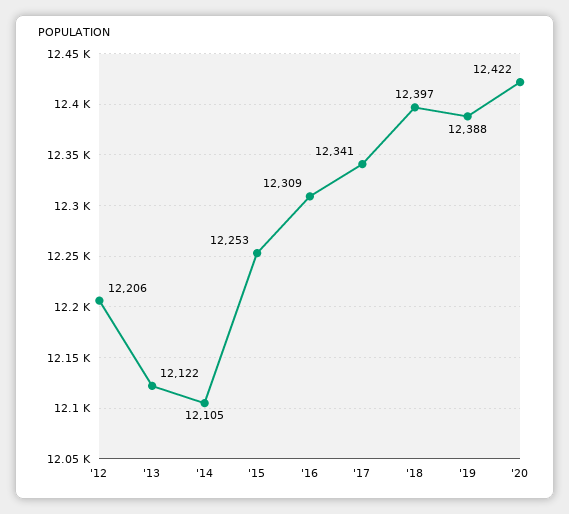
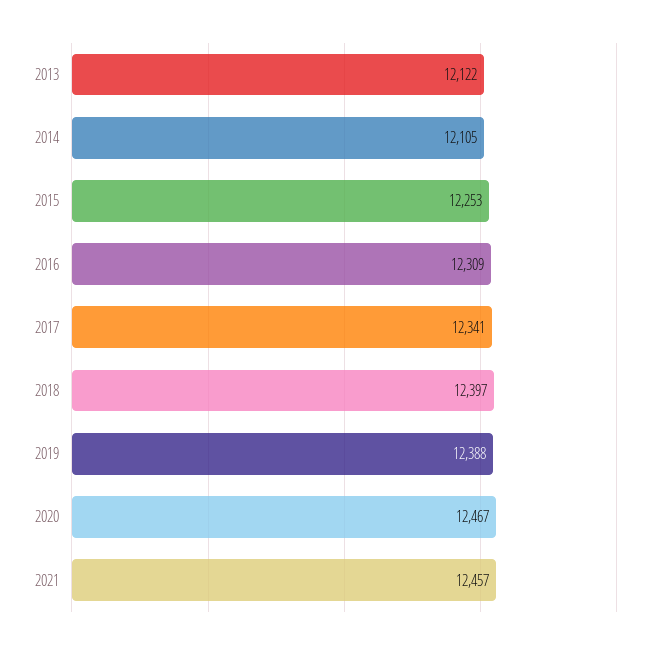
'12: 12206 -> none
'20: 12422 -> 12467
2021: none -> 12457

